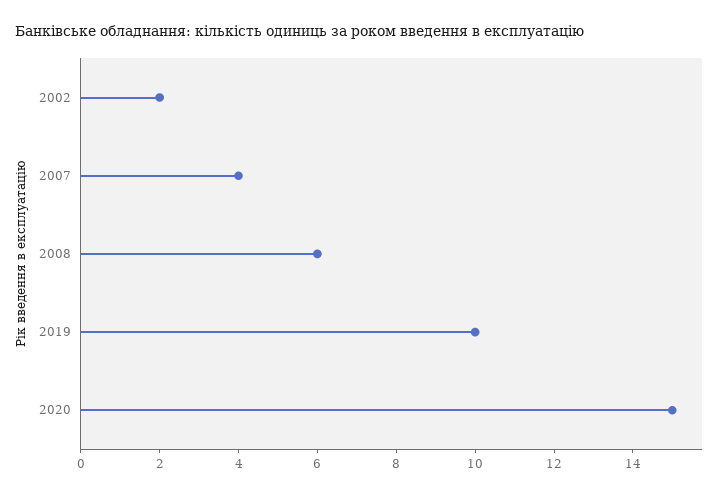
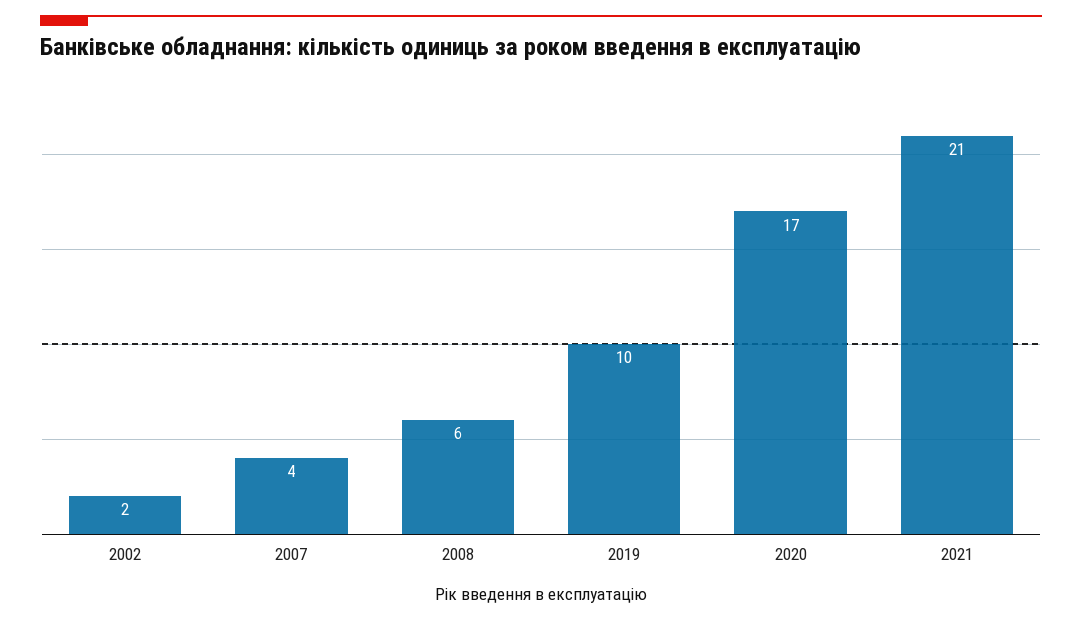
2020: 15 -> 17
2021: none -> 21

